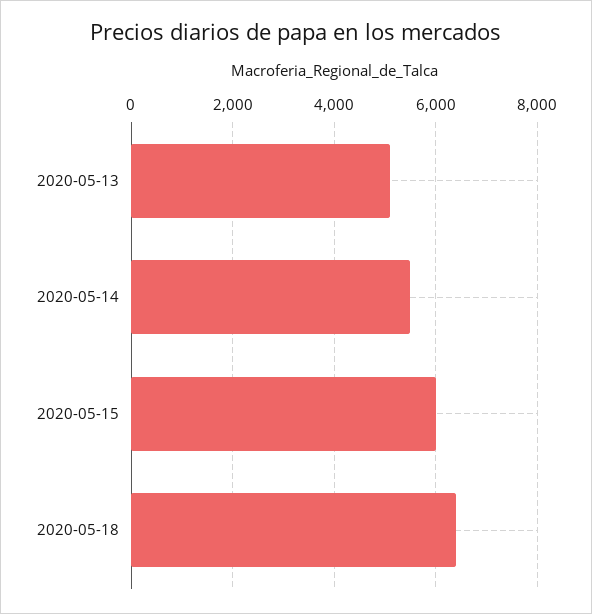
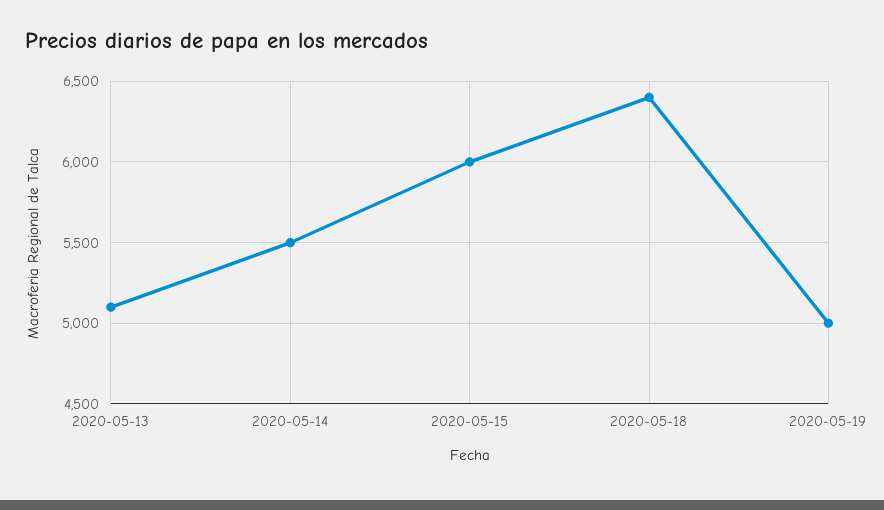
2020-05-19: none -> 5000

